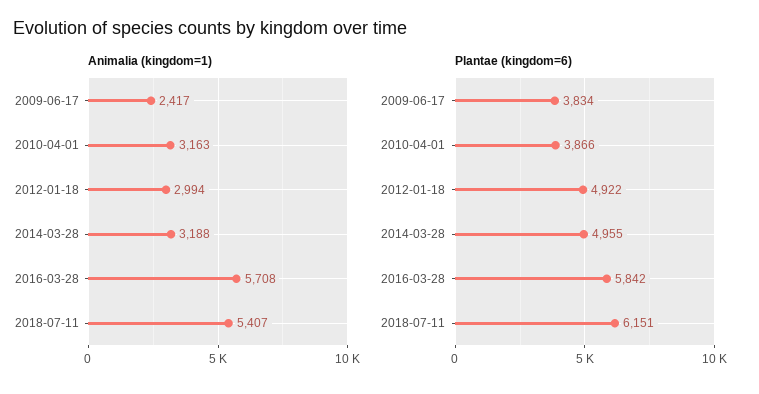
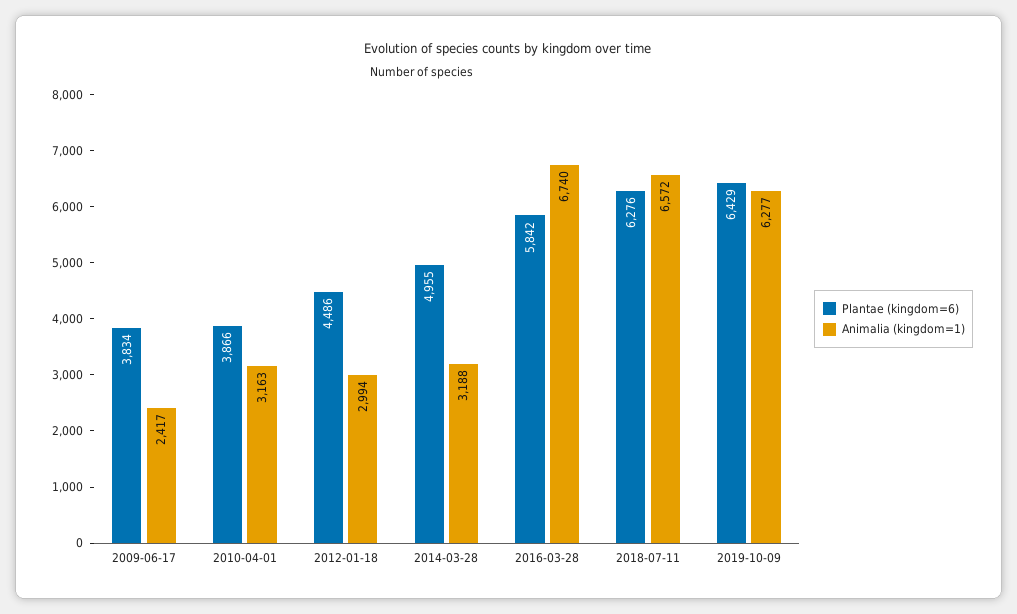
Animalia (kingdom=1), 2016-03-28: 5708 -> 6740
Animalia (kingdom=1), 2018-07-11: 5407 -> 6572
Plantae (kingdom=6), 2012-01-18: 4922 -> 4486
Plantae (kingdom=6), 2018-07-11: 6151 -> 6276
Plantae (kingdom=6), 2019-10-09: none -> 6429
Animalia (kingdom=1), 2019-10-09: none -> 6277

